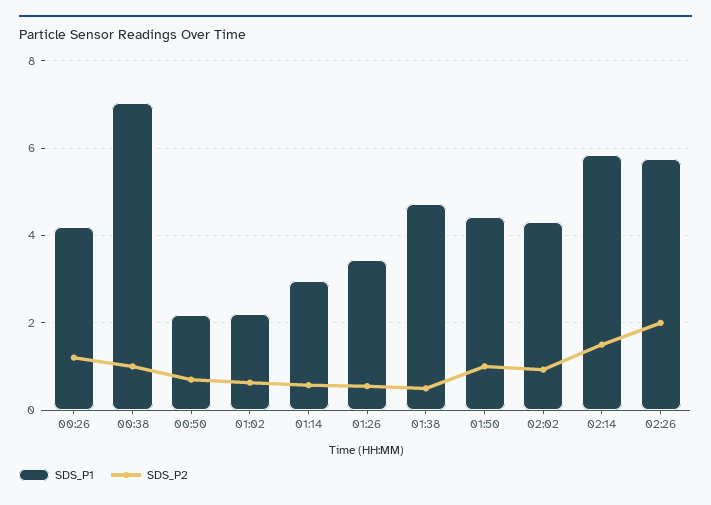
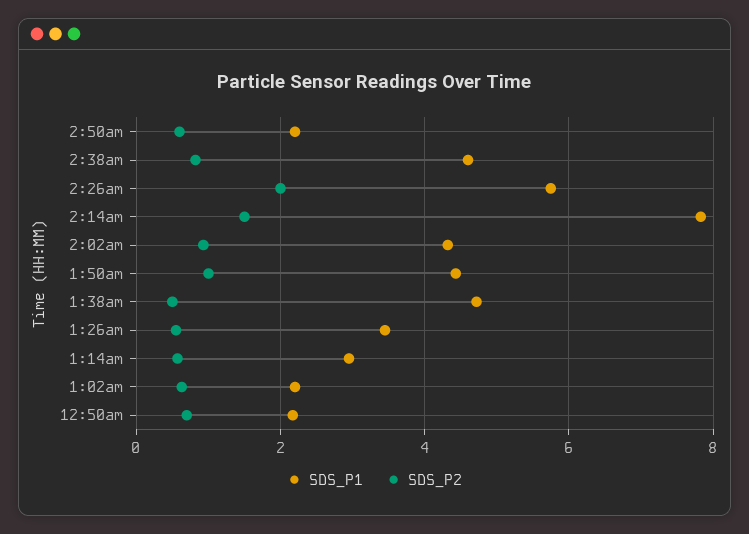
SDS_P1, 00:26: 4.2 -> none
SDS_P2, 00:26: 1.2 -> none
SDS_P1, 00:38: 7 -> none
SDS_P2, 00:38: 1 -> none
SDS_P1, 02:14: 5.8 -> 7.8
SDS_P1, 2:50am: none -> 2.2
SDS_P2, 2:50am: none -> 0.6
SDS_P1, 2:38am: none -> 4.6
SDS_P2, 2:38am: none -> 0.8

